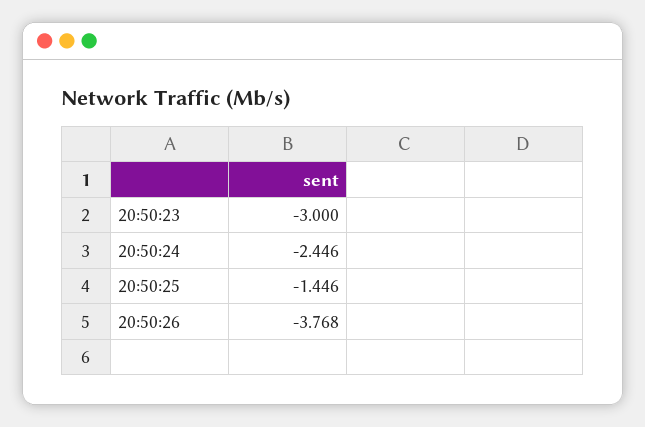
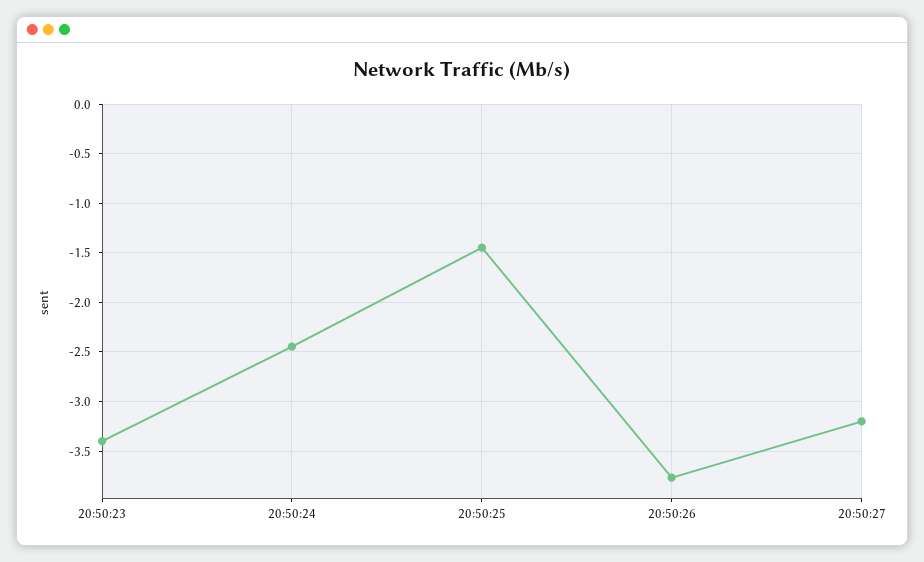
20:50:23: -3 -> -3.4
20:50:27: none -> -3.2

